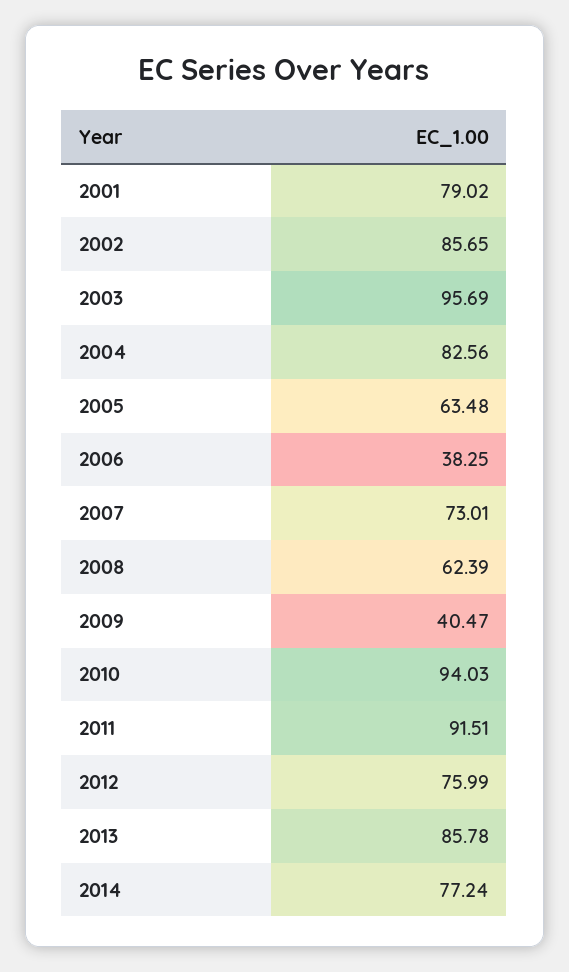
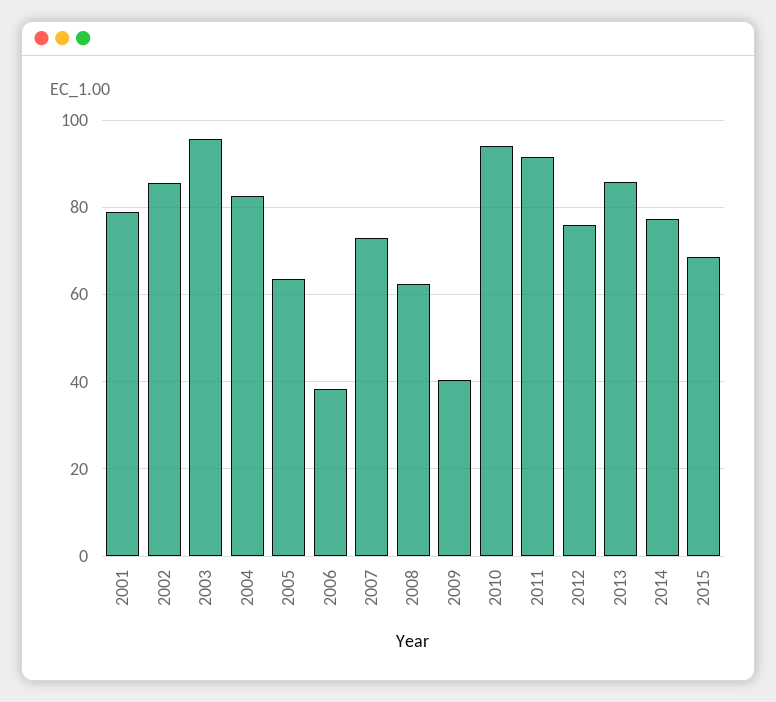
2015: none -> 68

